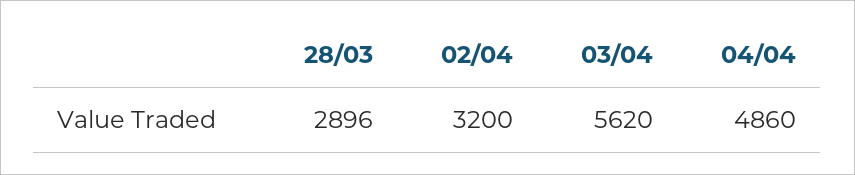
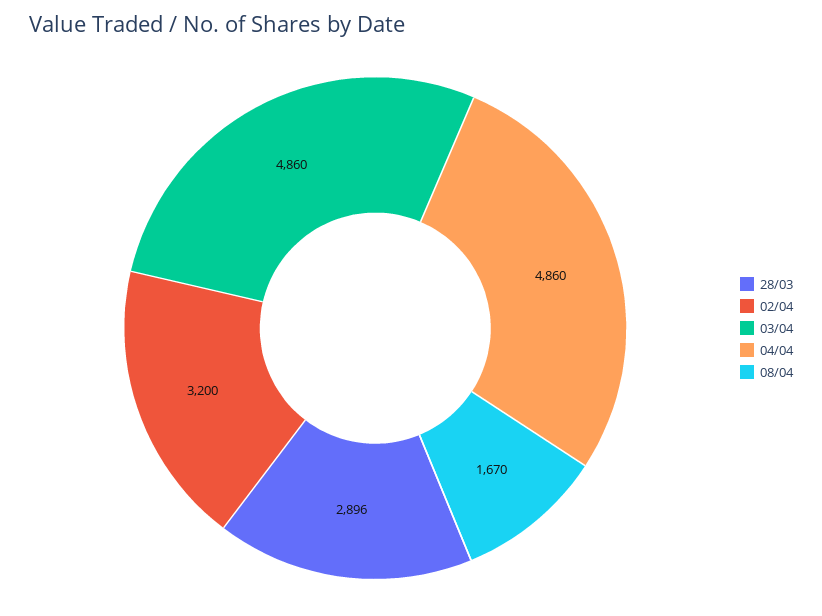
03/04: 5620 -> 4860
08/04: none -> 1670

